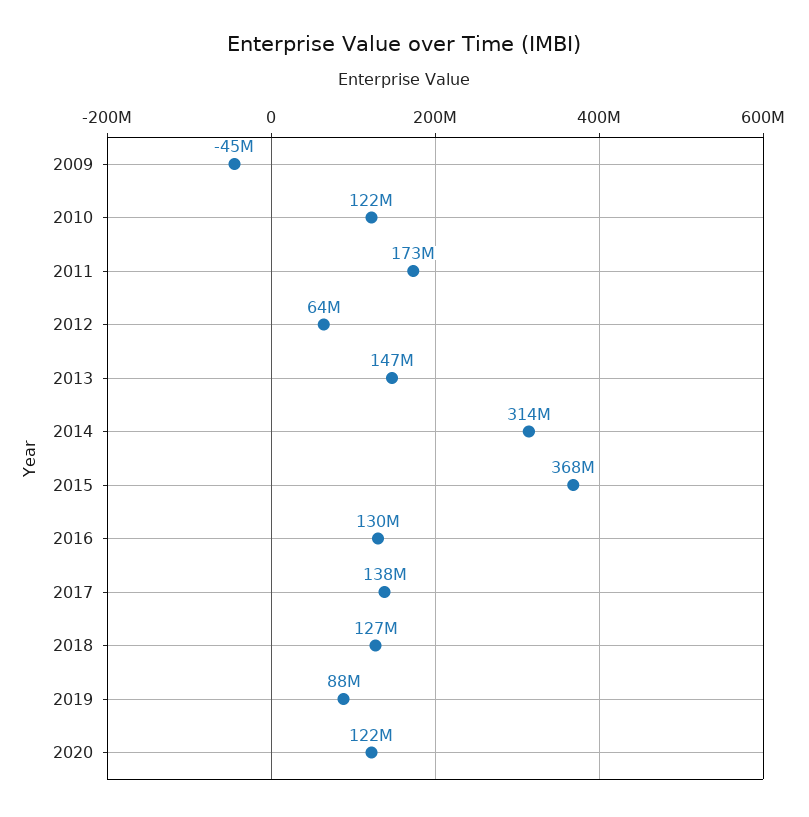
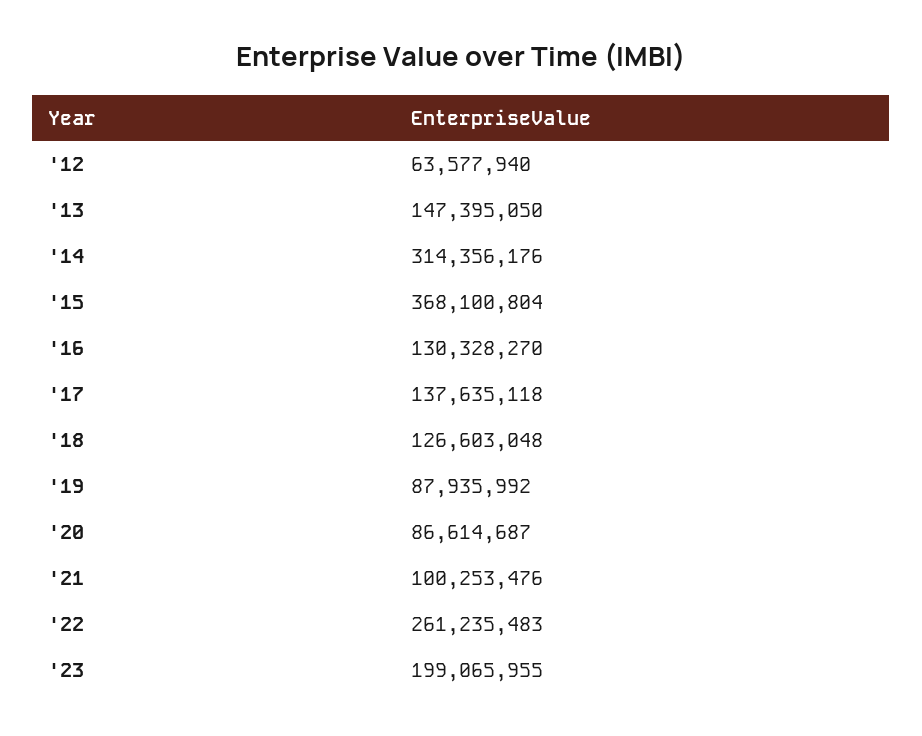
2009: -45000000 -> none
2010: 122000000 -> none
2011: 173000000 -> none
2020: 122000000 -> 86614687
'21: none -> 100253476
'22: none -> 261235483
'23: none -> 199065955

